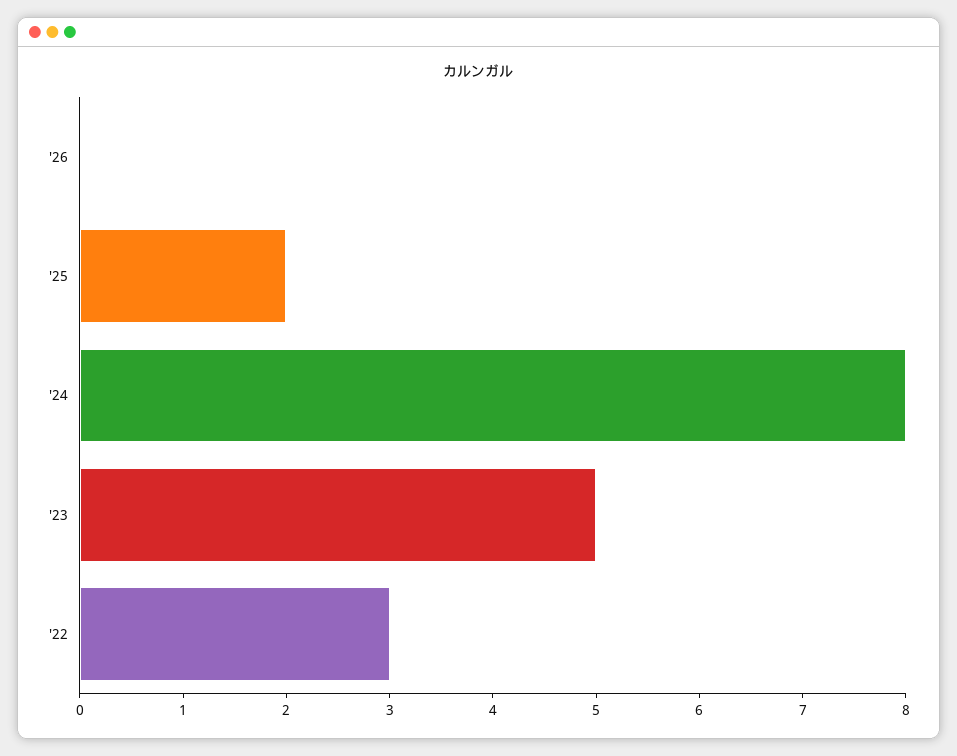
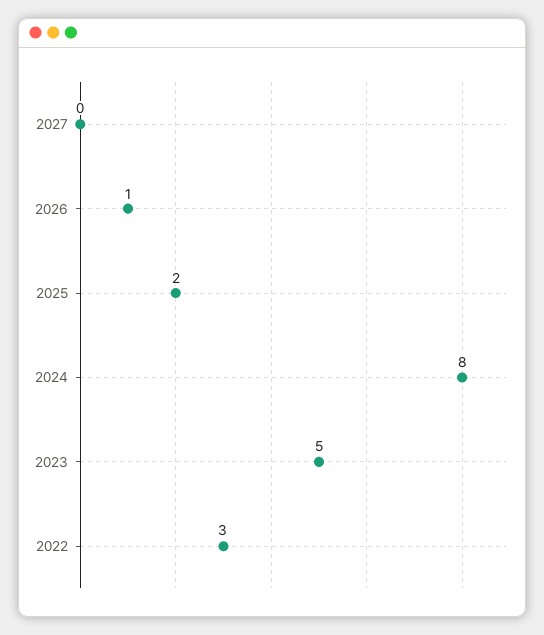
'26: 0 -> 1
2027: none -> 0

